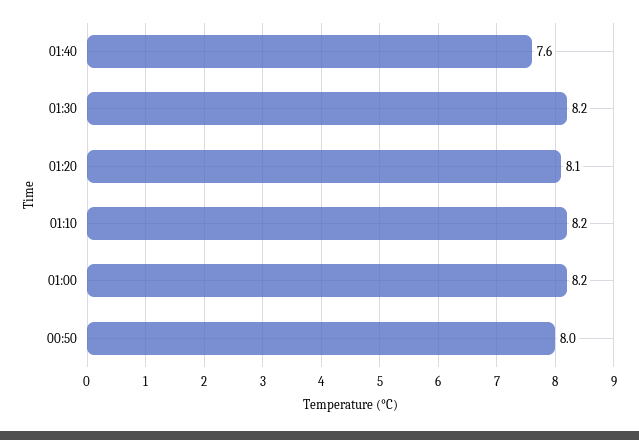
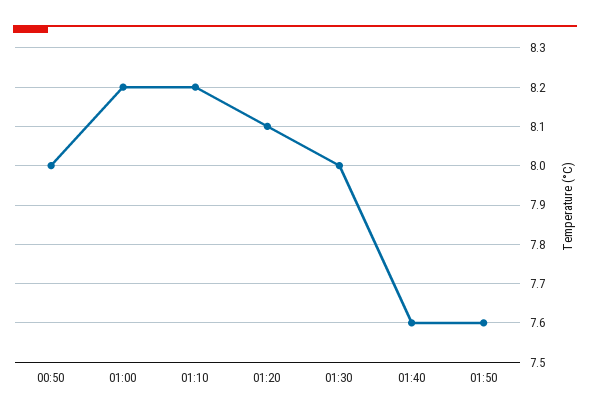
01:30: 8.2 -> 8
01:50: none -> 7.6

